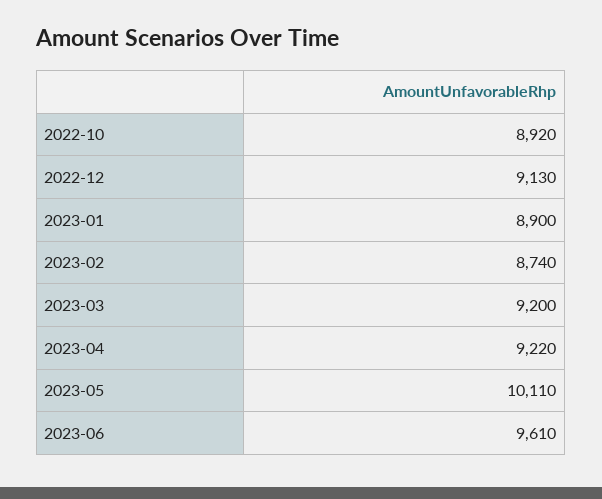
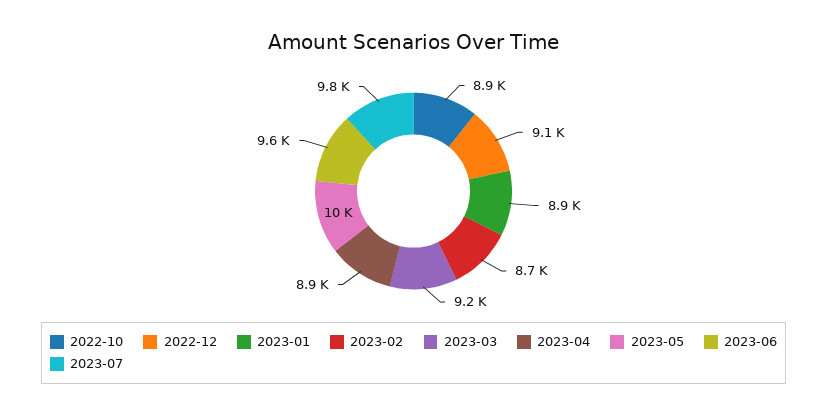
2023-04: 9220 -> 8900
2023-07: none -> 9800

